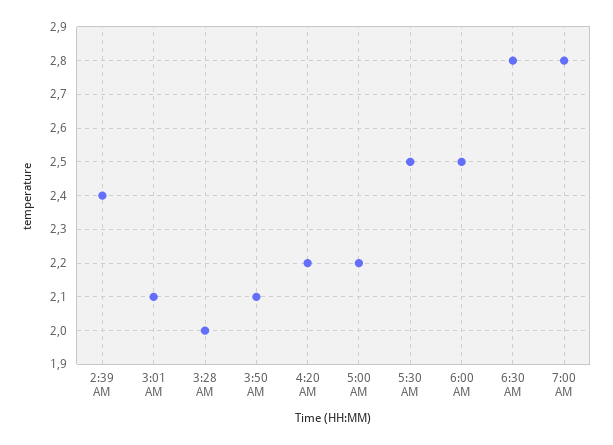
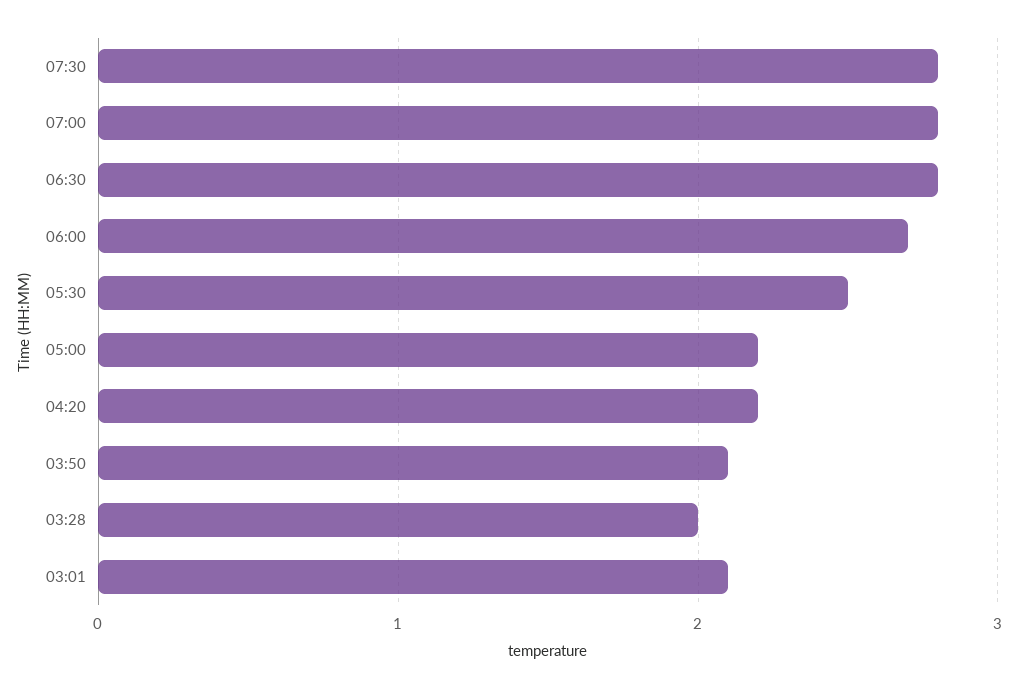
2:39 AM: 2.4 -> none
6:00 AM: 2.5 -> 2.7
07:30: none -> 2.8

